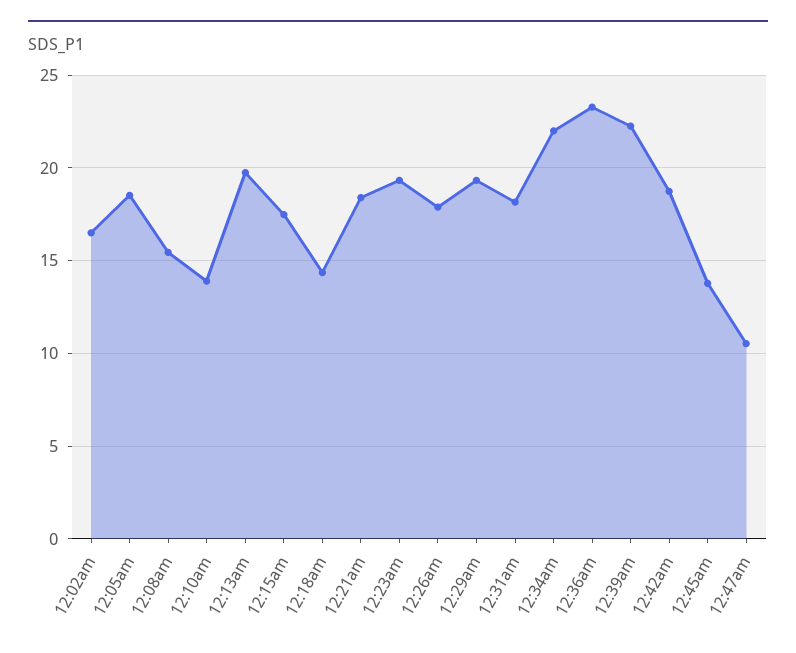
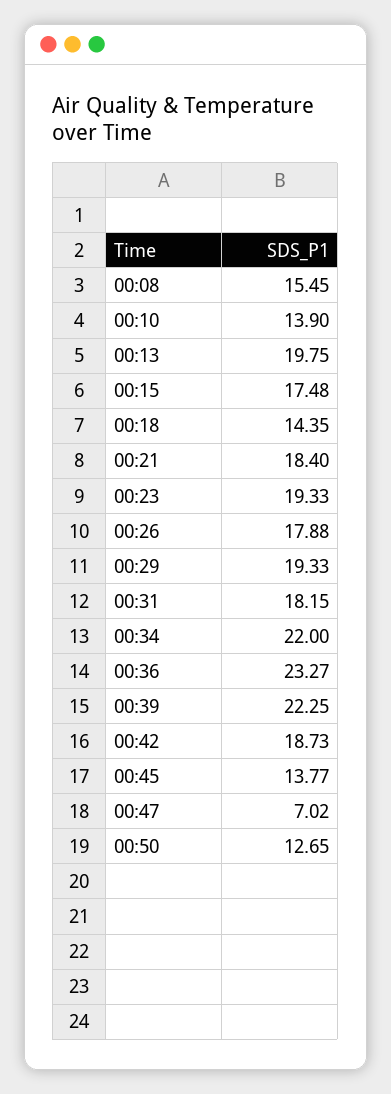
12:02am: 16.5 -> none
12:05am: 18.5 -> none
12:47am: 10.5 -> 7.02
00:50: none -> 12.65

